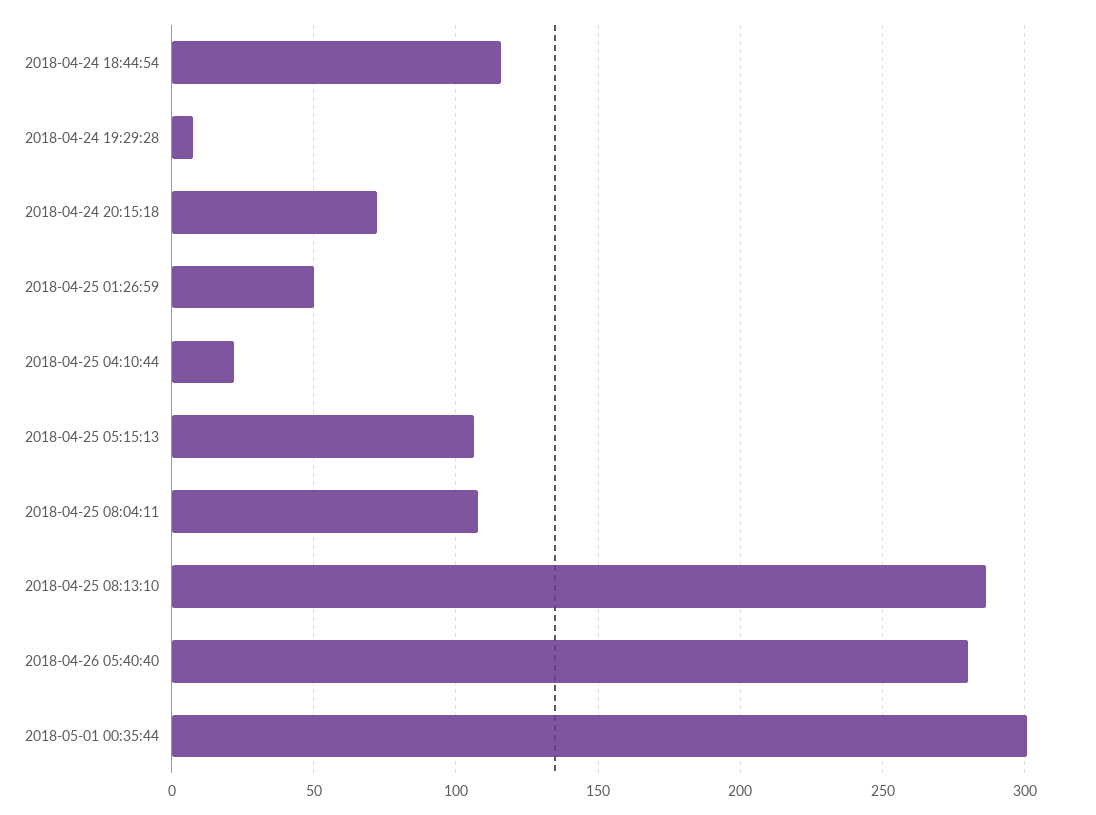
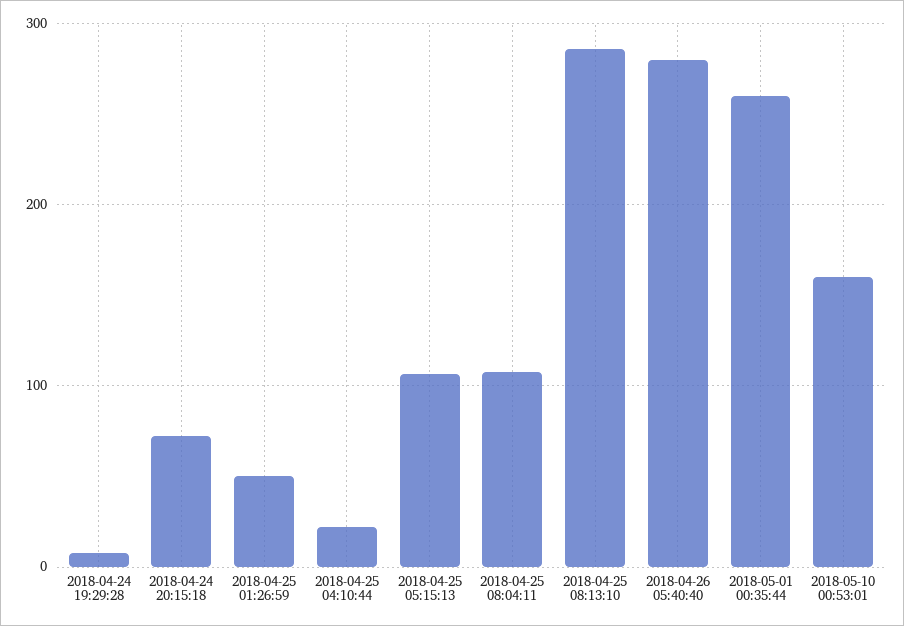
2018-04-24 18:44:54: 115 -> none
2018-05-01 00:35:44: 300 -> 260
2018-05-10 00:53:01: none -> 160

